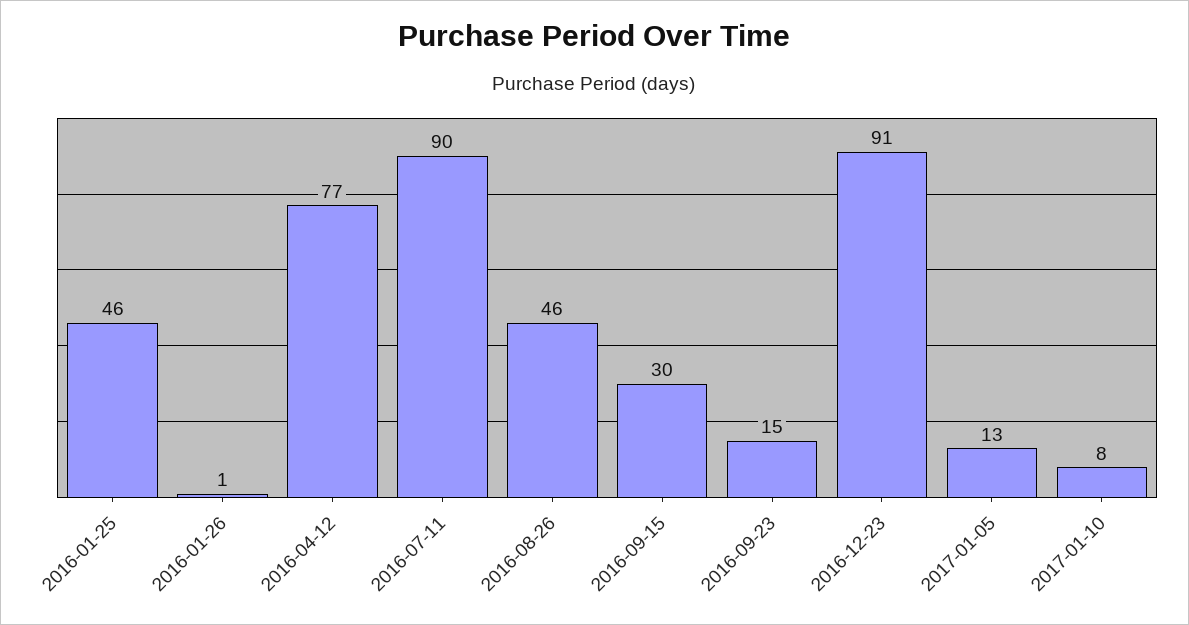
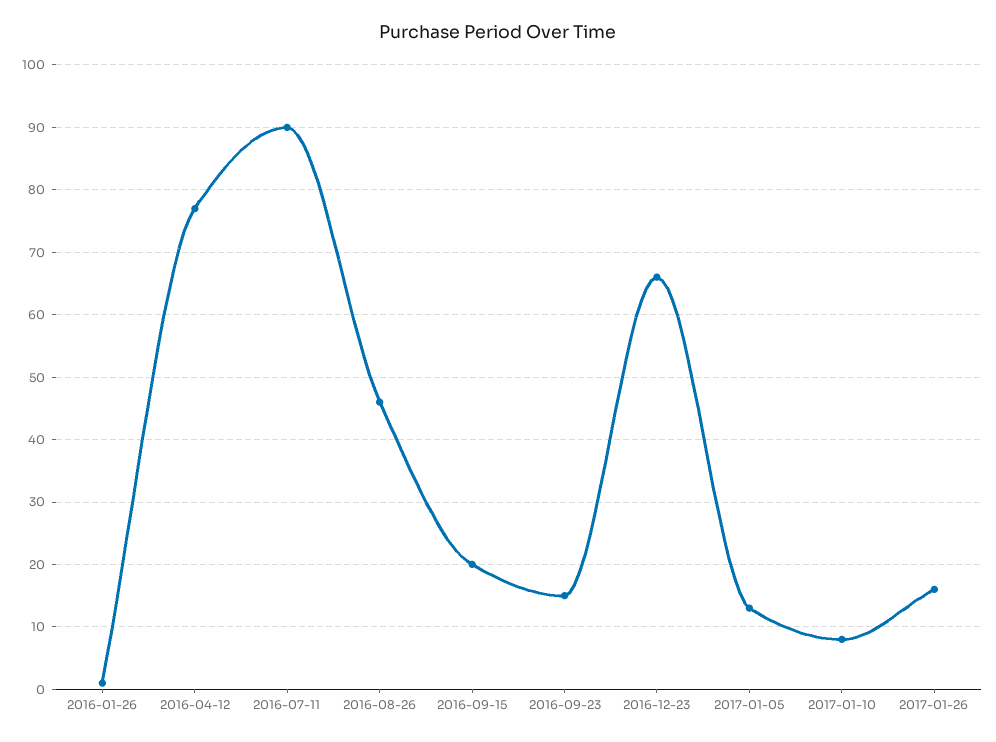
2016-01-25: 46 -> none
2016-09-15: 30 -> 20
2016-12-23: 91 -> 66
2017-01-26: none -> 16

